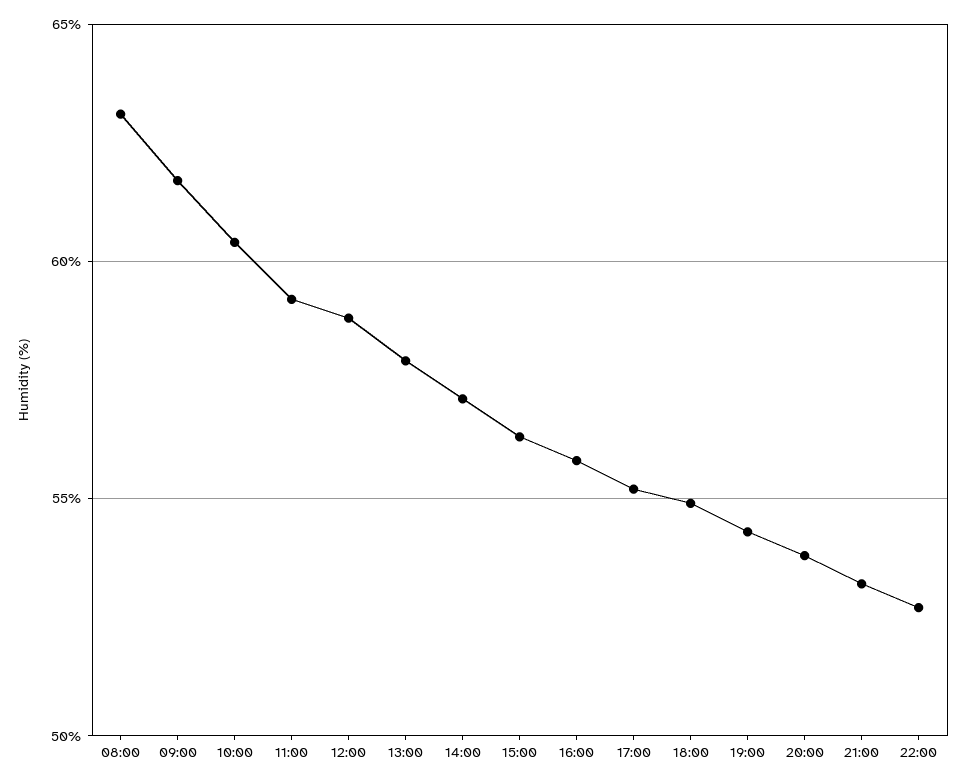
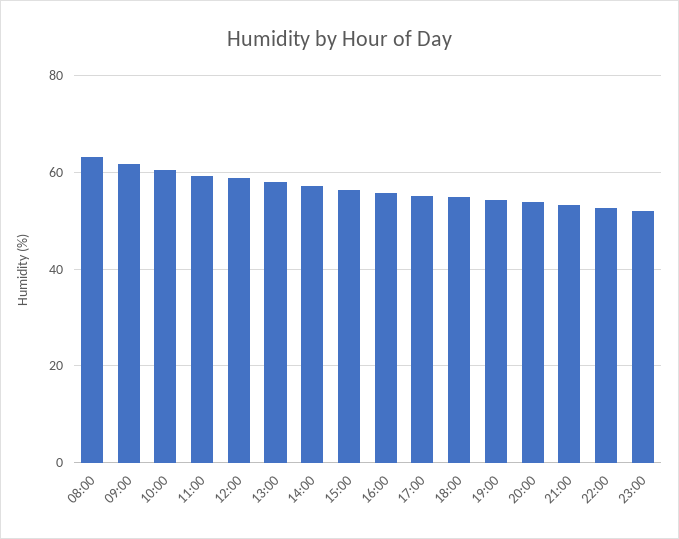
23:00: none -> 52

